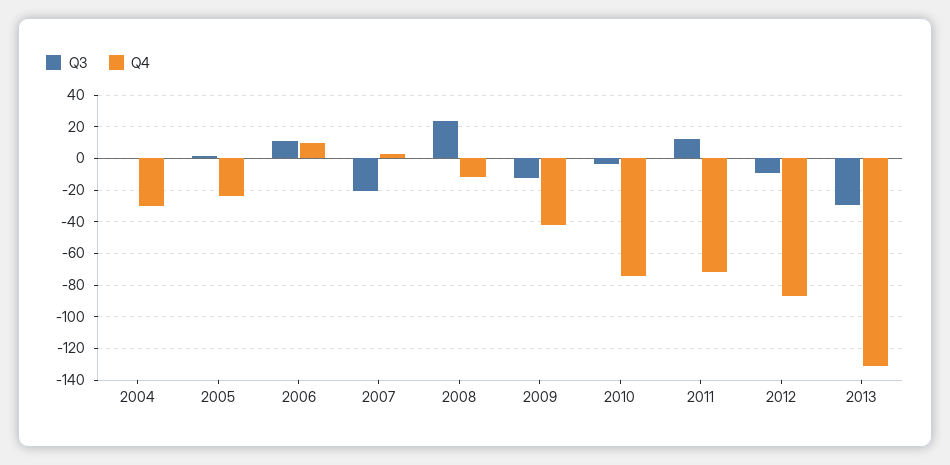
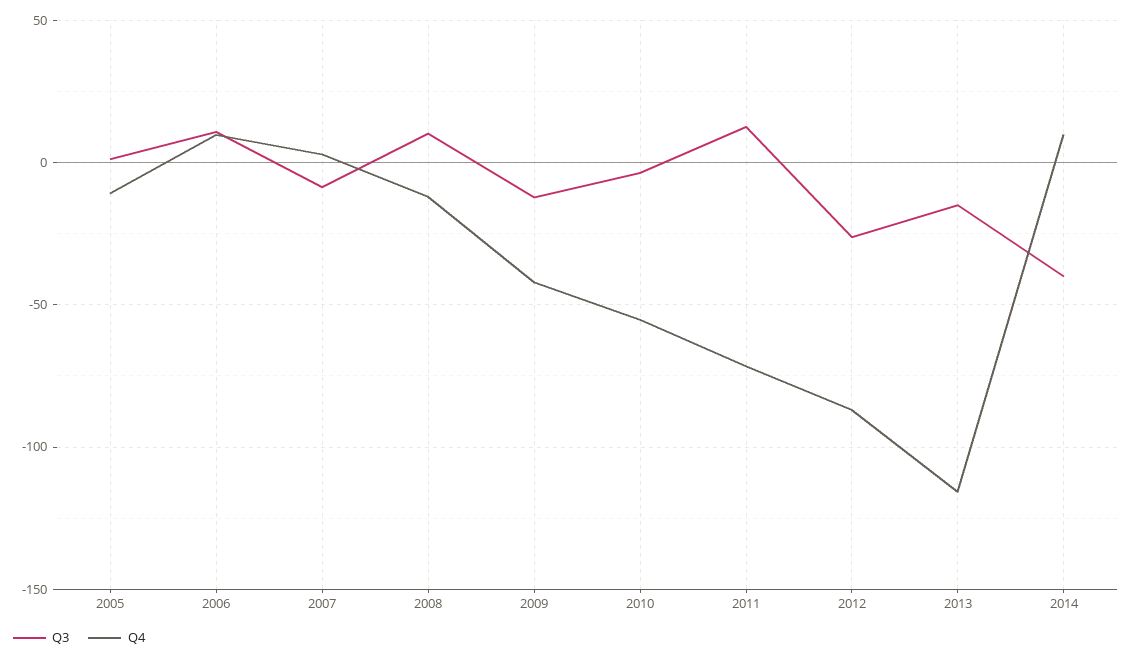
Q3, 2004: 0 -> none
Q4, 2004: -30 -> none
Q4, 2005: -25 -> -10
Q3, 2007: -20 -> -10
Q3, 2008: 25 -> 10
Q4, 2010: -75 -> -55
Q3, 2012: -10 -> -25
Q3, 2013: -30 -> -15
Q4, 2013: -130 -> -115
Q3, 2014: none -> -40
Q4, 2014: none -> 10

